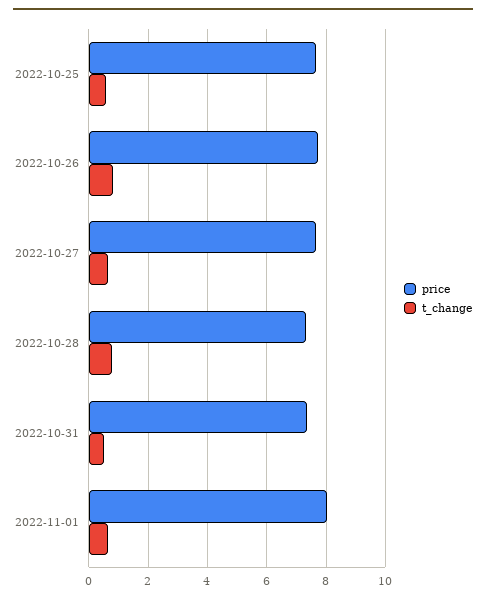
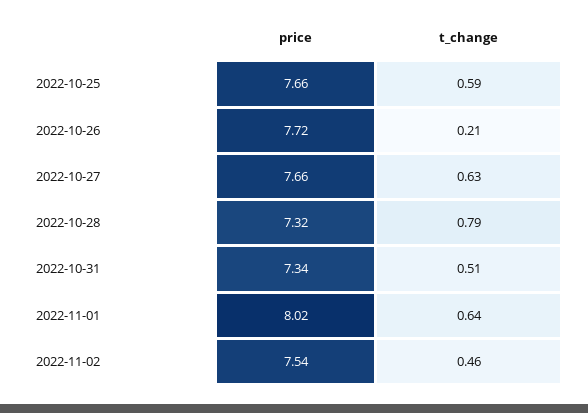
t_change, 2022-10-26: 0.75 -> 0.21
price, 2022-11-02: none -> 7.54
t_change, 2022-11-02: none -> 0.46

